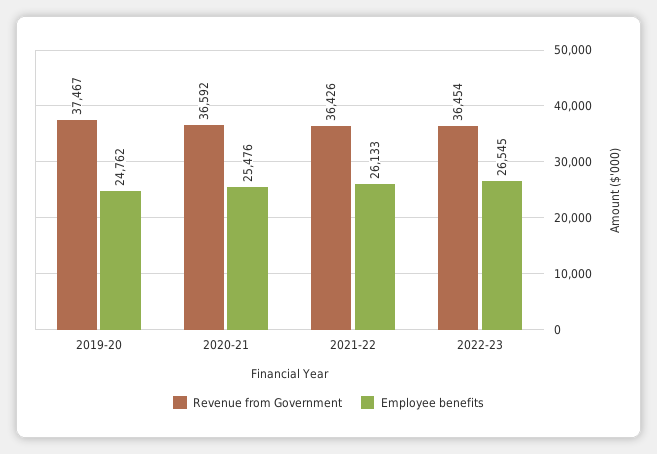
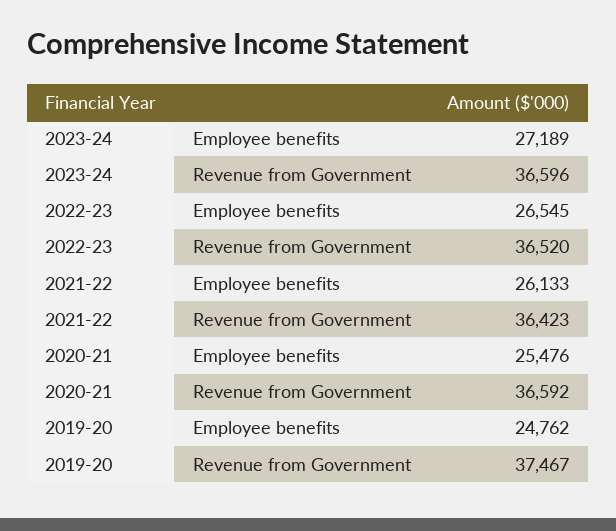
Revenue from Government, 2021-22: 36426 -> 36423
Revenue from Government, 2022-23: 36454 -> 36520
Employee benefits, 2023-24: none -> 27189
Revenue from Government, 2023-24: none -> 36596

